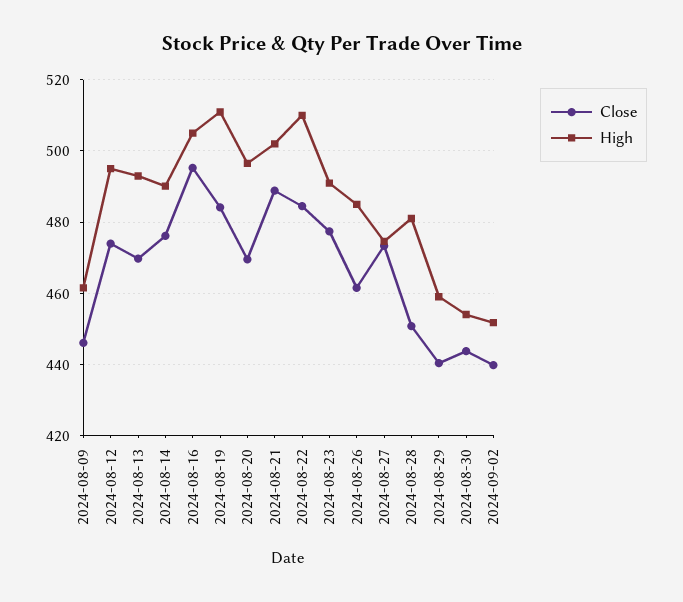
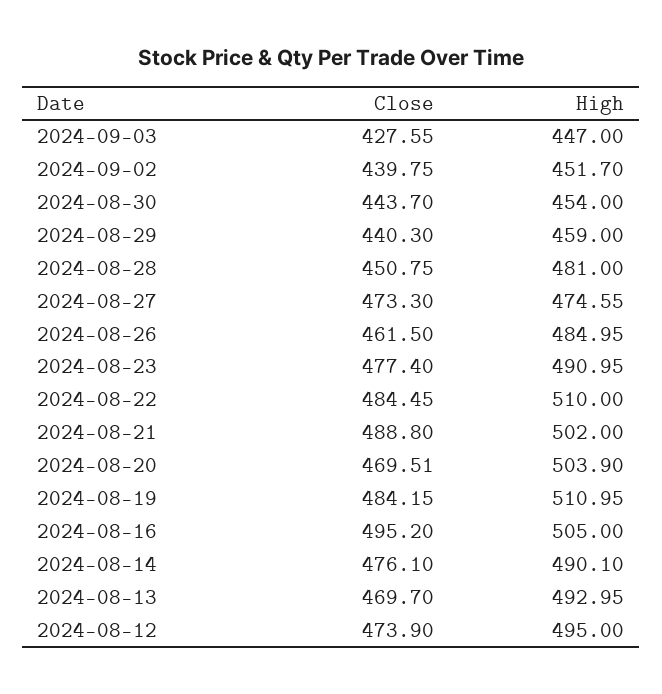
Close, 2024-08-09: 446 -> none
High, 2024-08-09: 462 -> none
High, 2024-08-20: 496 -> 503.9
Close, 2024-09-03: none -> 427.55
High, 2024-09-03: none -> 447

